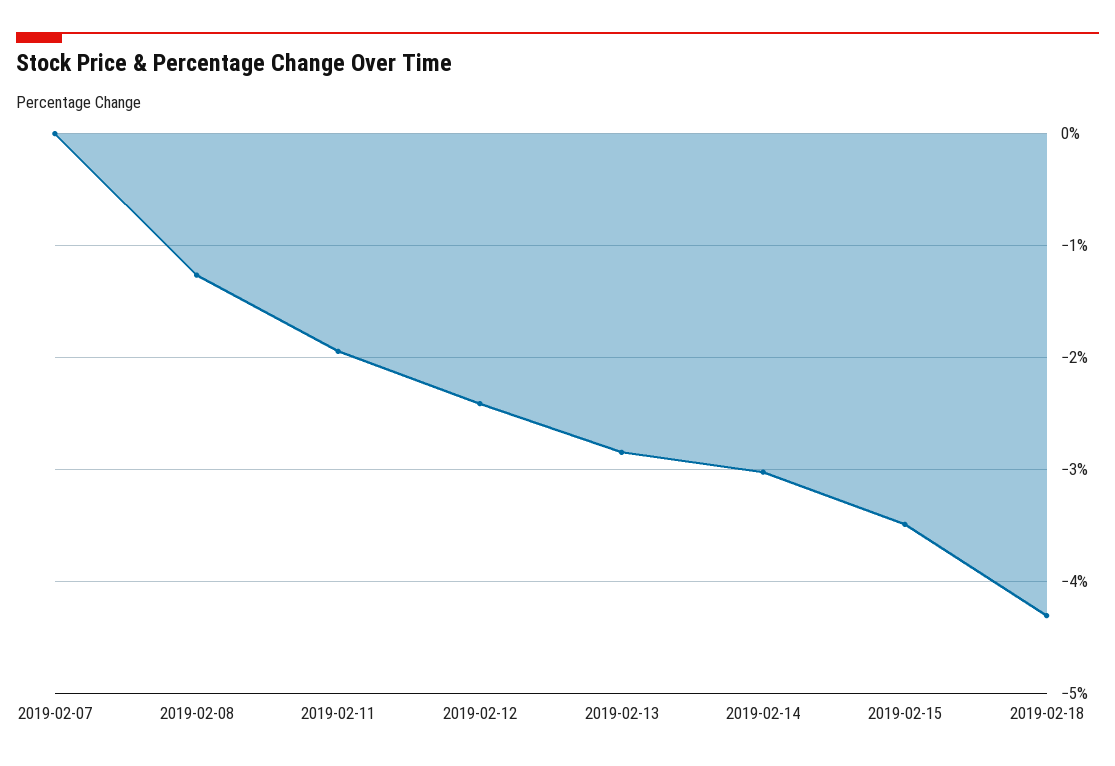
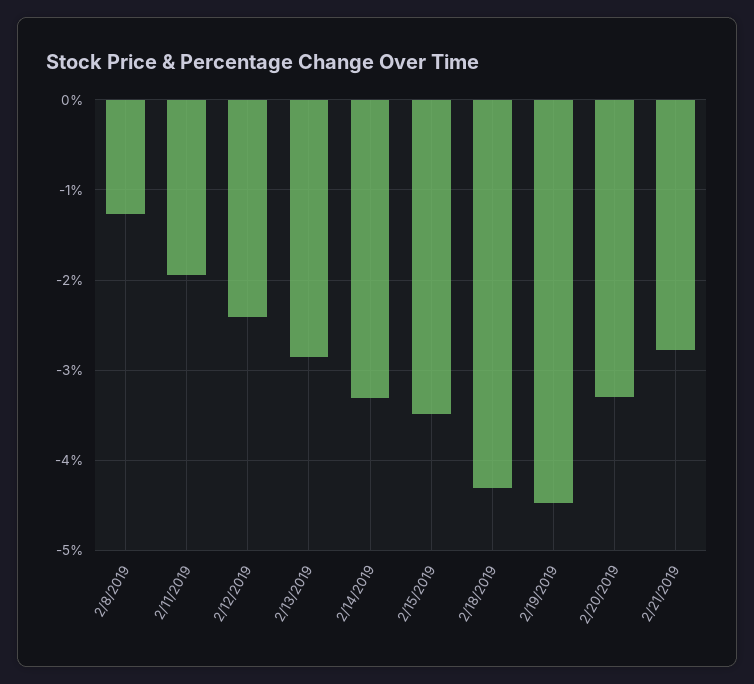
2019-02-07: 0 -> none
2019-02-14: -3 -> -3.3
2/19/2019: none -> -4.5
2/20/2019: none -> -3.3
2/21/2019: none -> -2.8

